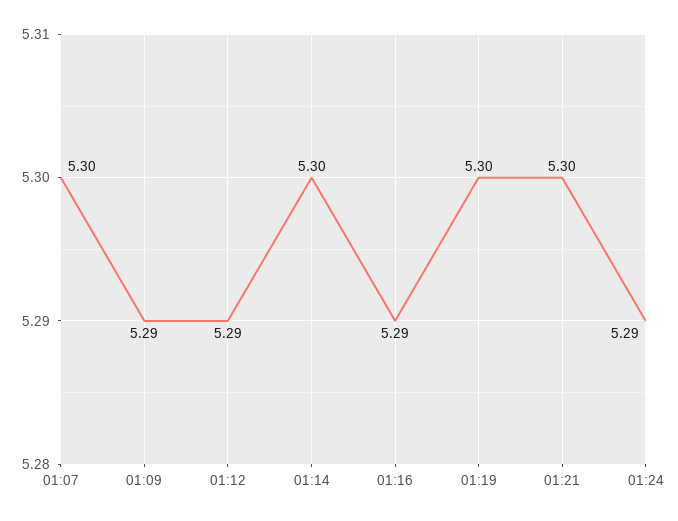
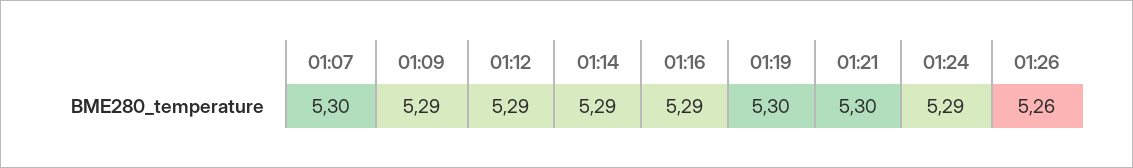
01:14: 5.3 -> 5.29
01:26: none -> 5.26

